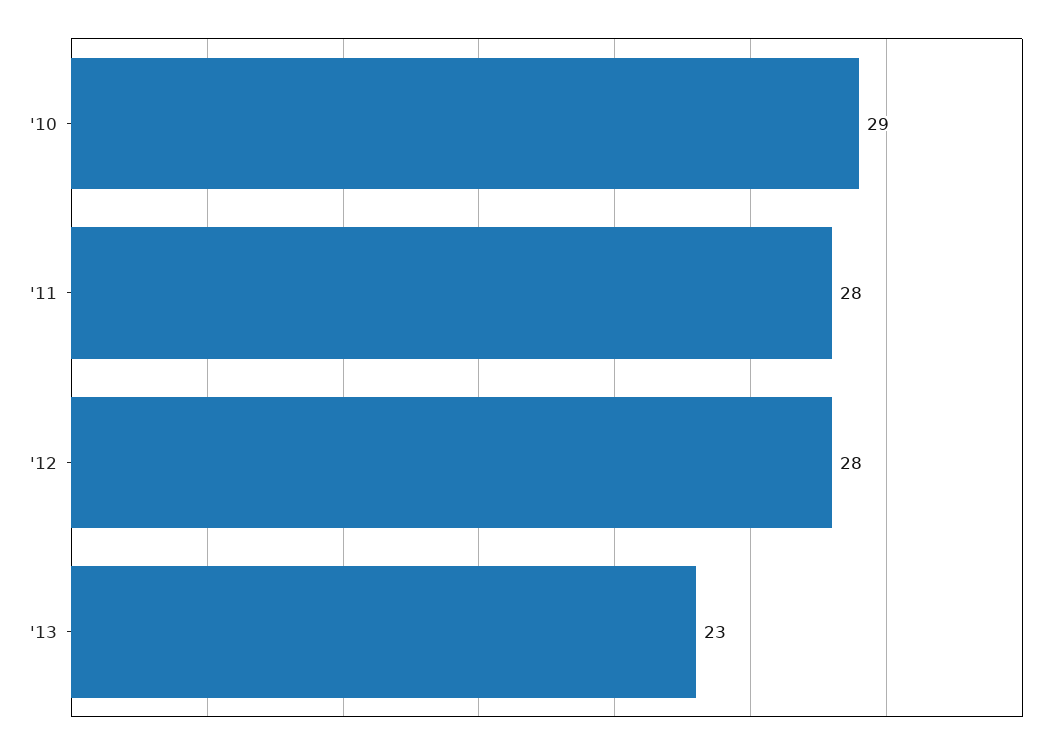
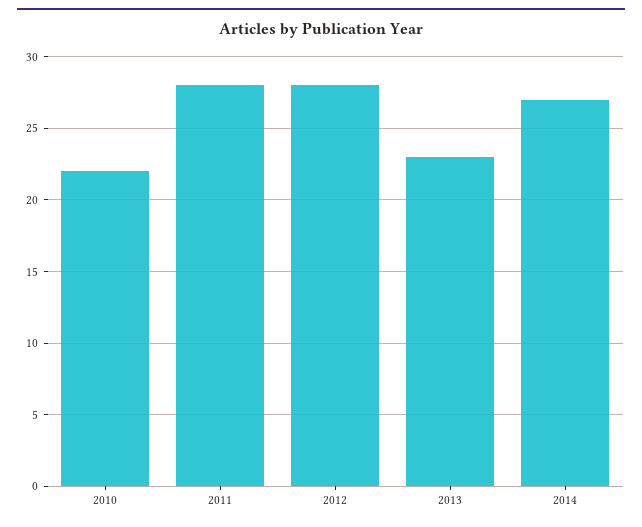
'10: 29 -> 22
2014: none -> 27

